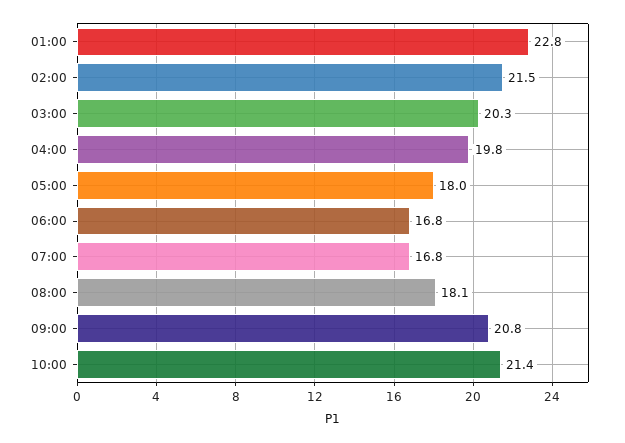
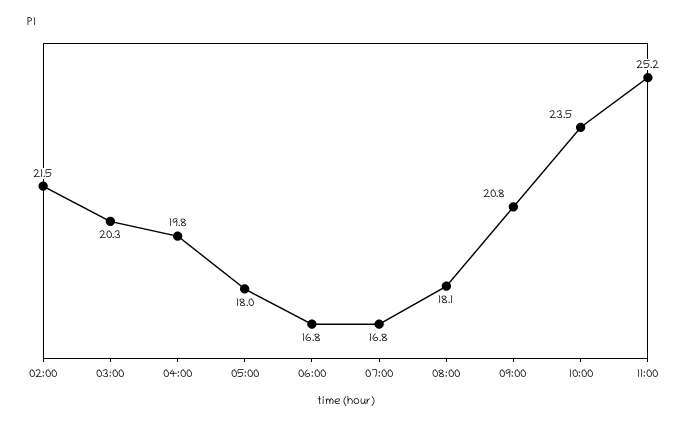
01:00: 22.8 -> none
10:00: 21.4 -> 23.5
11:00: none -> 25.2

